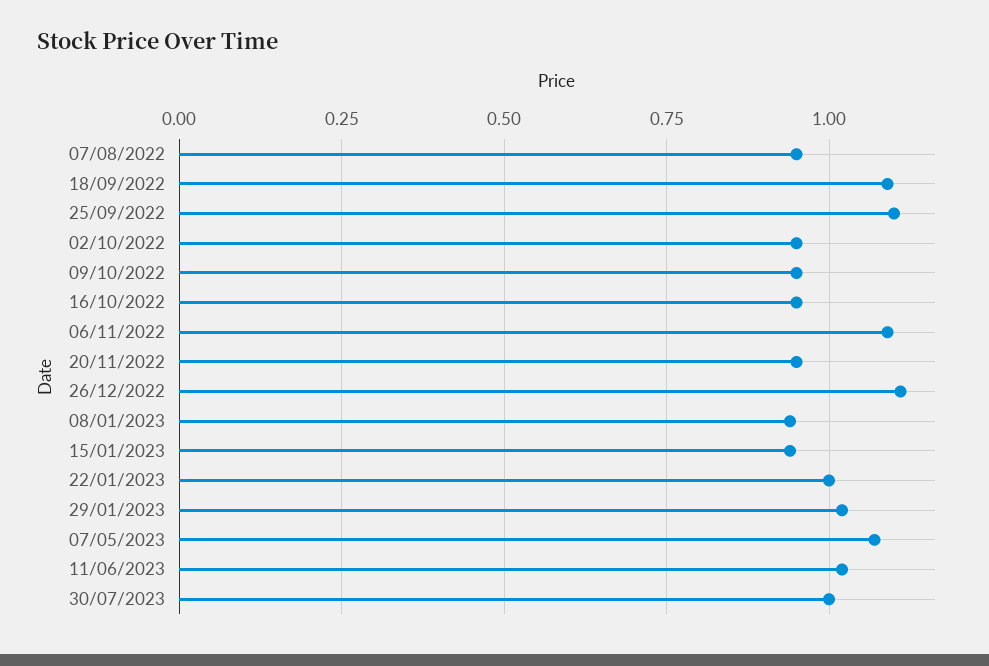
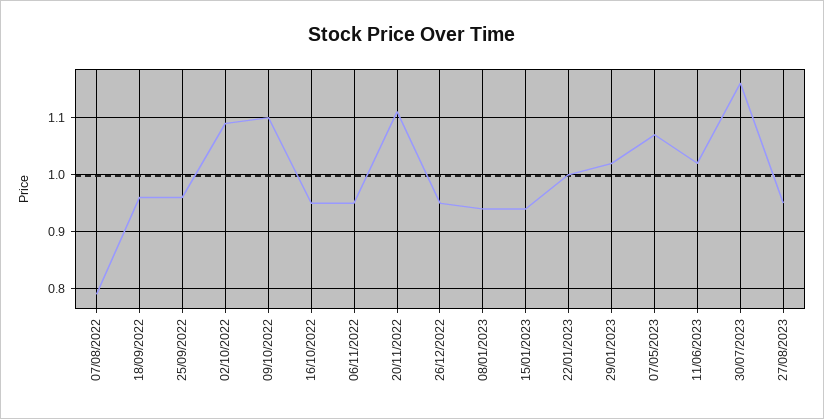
07/08/2022: 0.95 -> 0.8
18/09/2022: 1.1 -> 0.95
25/09/2022: 1.1 -> 0.95
02/10/2022: 0.95 -> 1.1
09/10/2022: 0.95 -> 1.1
06/11/2022: 1.1 -> 0.95
20/11/2022: 0.95 -> 1.1
26/12/2022: 1.1 -> 0.95
30/07/2023: 1 -> 1.15
27/08/2023: none -> 0.95

